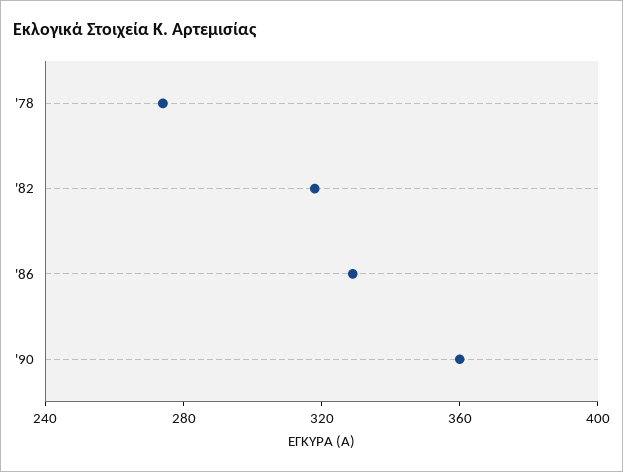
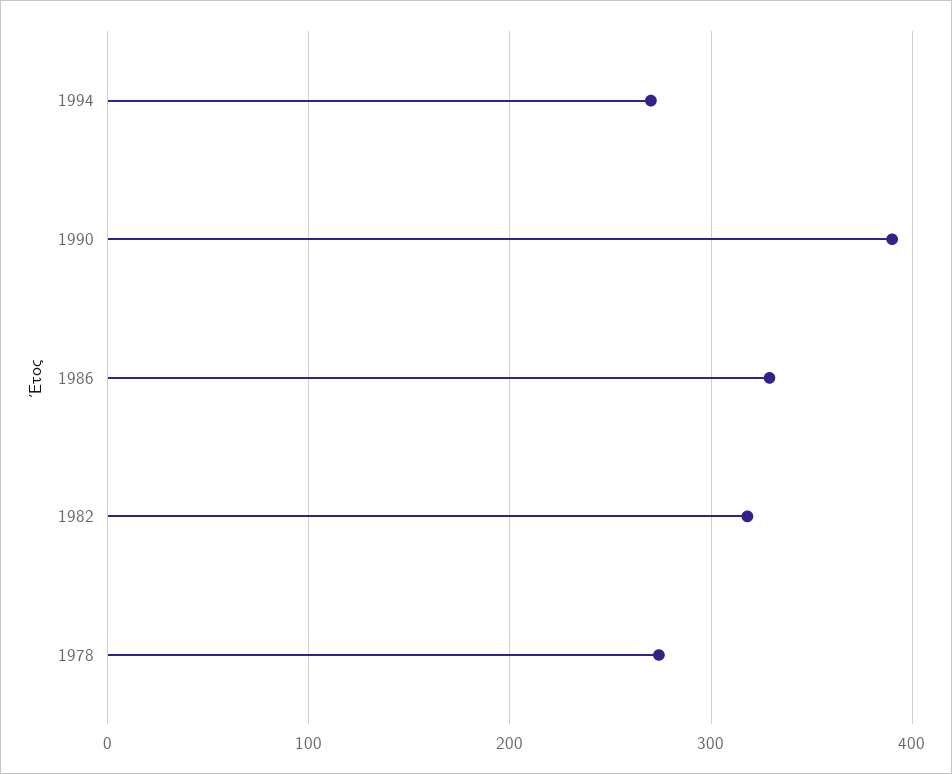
'90: 360 -> 390
1994: none -> 270

